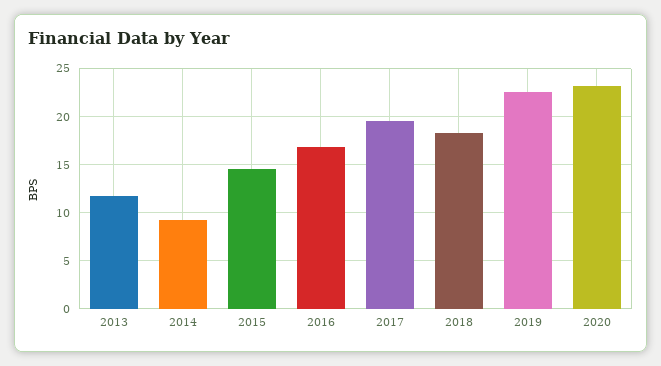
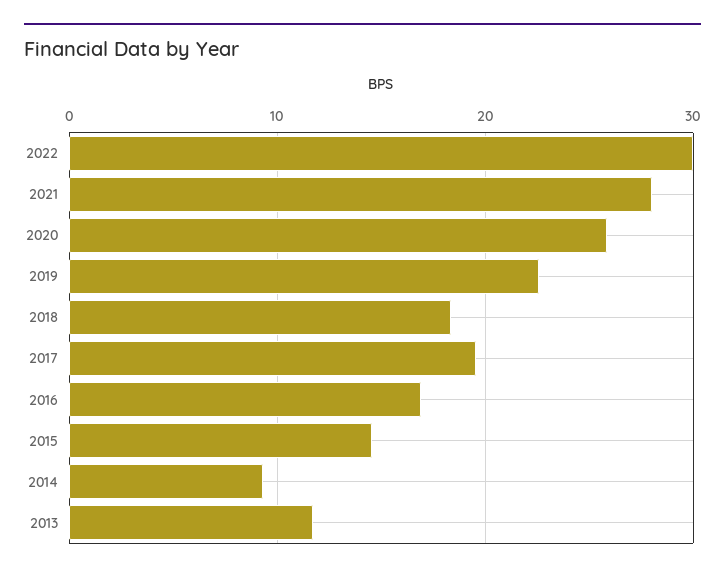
2020: 23 -> 26
2022: none -> 30
2021: none -> 28

